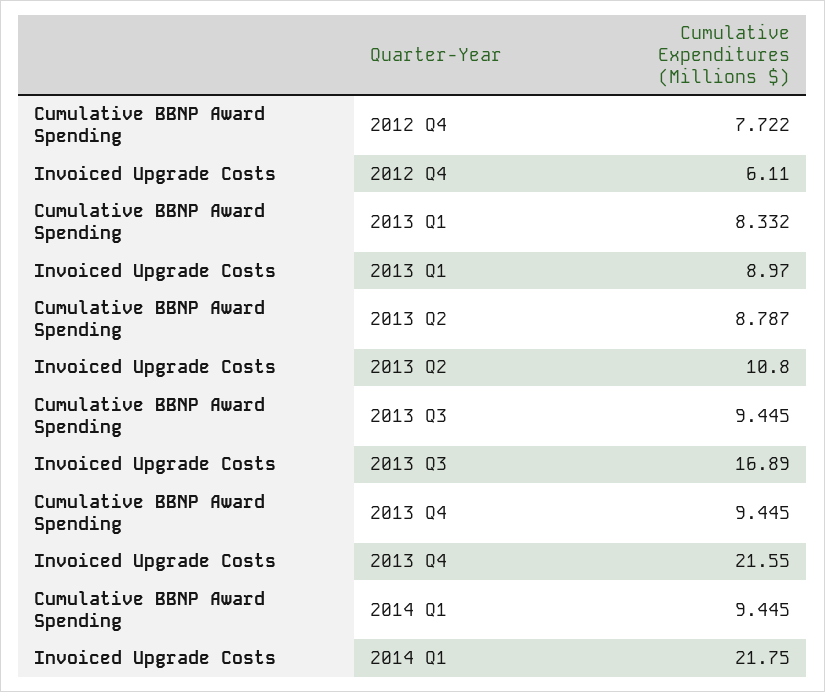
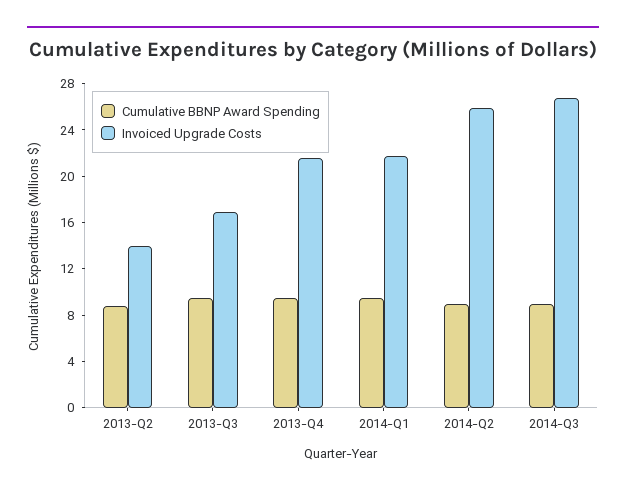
Cumulative BBNP Award Spending, 2012 Q4: 7.722 -> none
Invoiced Upgrade Costs, 2012 Q4: 6.11 -> none
Cumulative BBNP Award Spending, 2013 Q1: 8.332 -> none
Invoiced Upgrade Costs, 2013 Q1: 8.97 -> none
Invoiced Upgrade Costs, 2013 Q2: 10.8 -> 14
Cumulative BBNP Award Spending, 2014-Q2: none -> 9
Invoiced Upgrade Costs, 2014-Q2: none -> 26
Cumulative BBNP Award Spending, 2014-Q3: none -> 9
Invoiced Upgrade Costs, 2014-Q3: none -> 27

